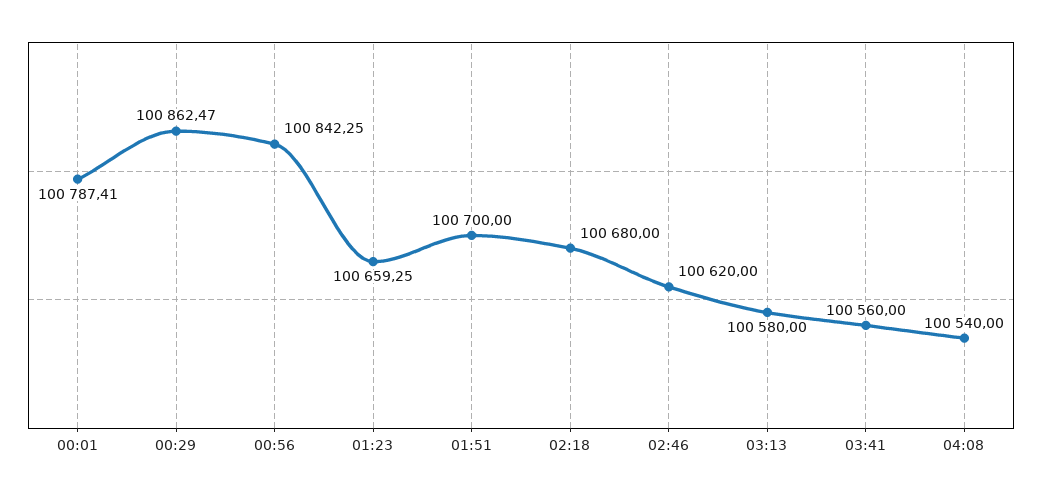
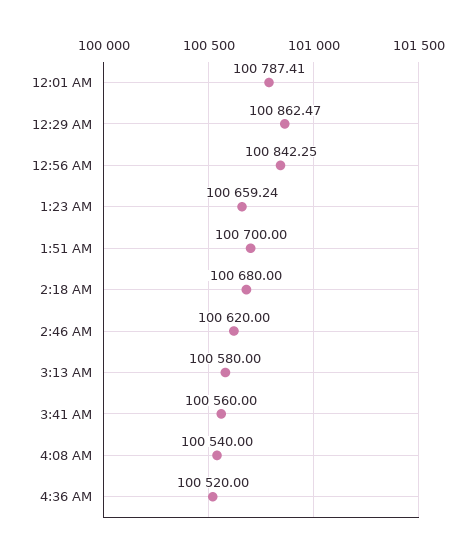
01:23: 100659.25 -> 100659.24
4:36 AM: none -> 100520

